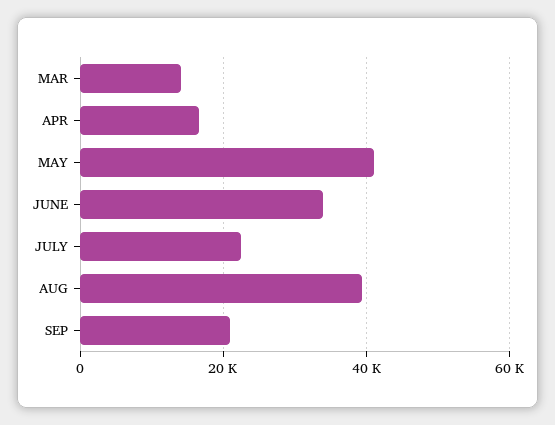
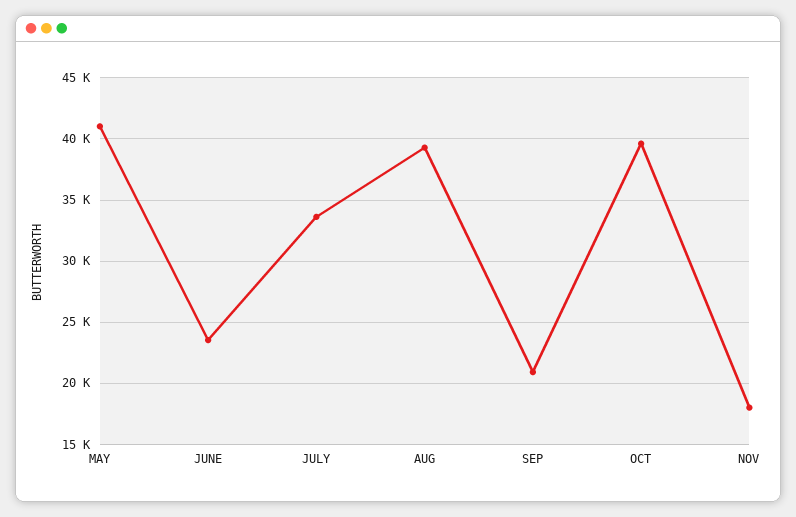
MAR: 14000 -> none
APR: 16000 -> none
JUNE: 34000 -> 23500
JULY: 22000 -> 33500
OCT: none -> 39500
NOV: none -> 18000

